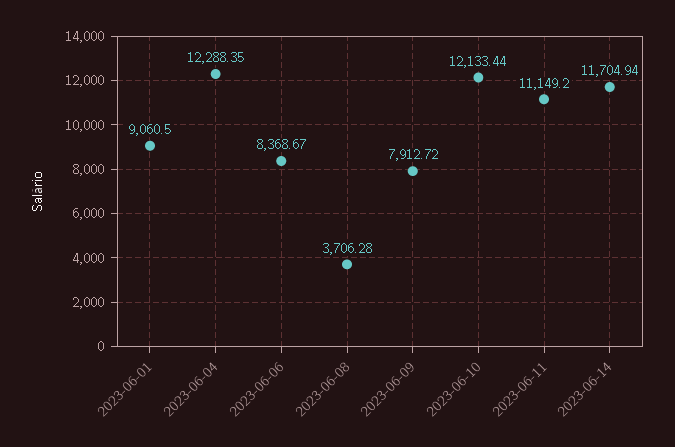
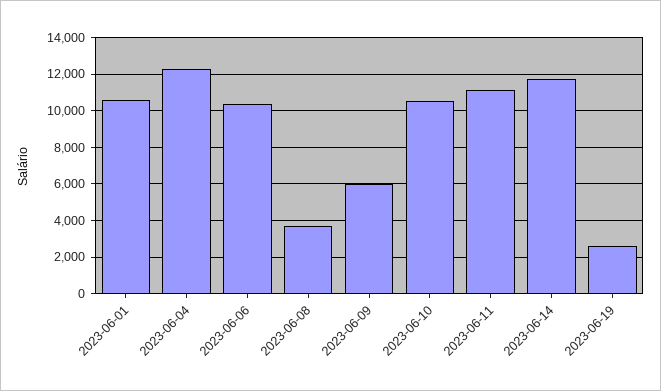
2023-06-01: 9060.5 -> 10500
2023-06-06: 8368.67 -> 10500
2023-06-09: 7912.72 -> 6000
2023-06-10: 12133.44 -> 10500
2023-06-19: none -> 2500

